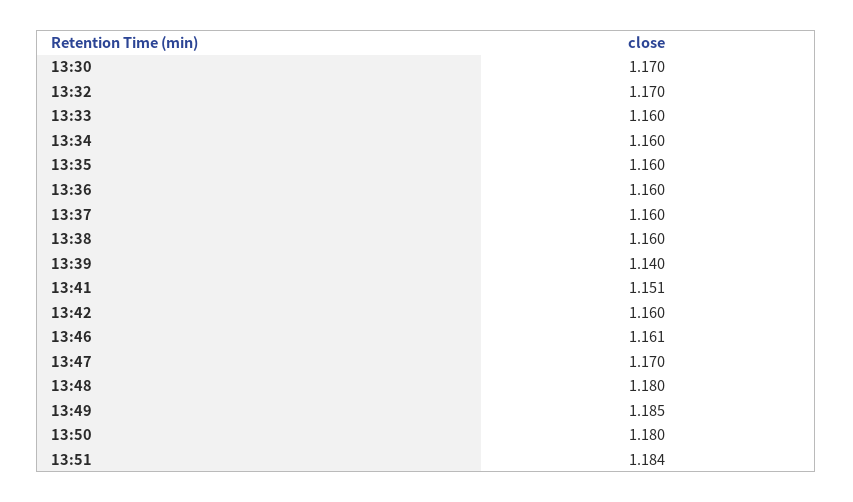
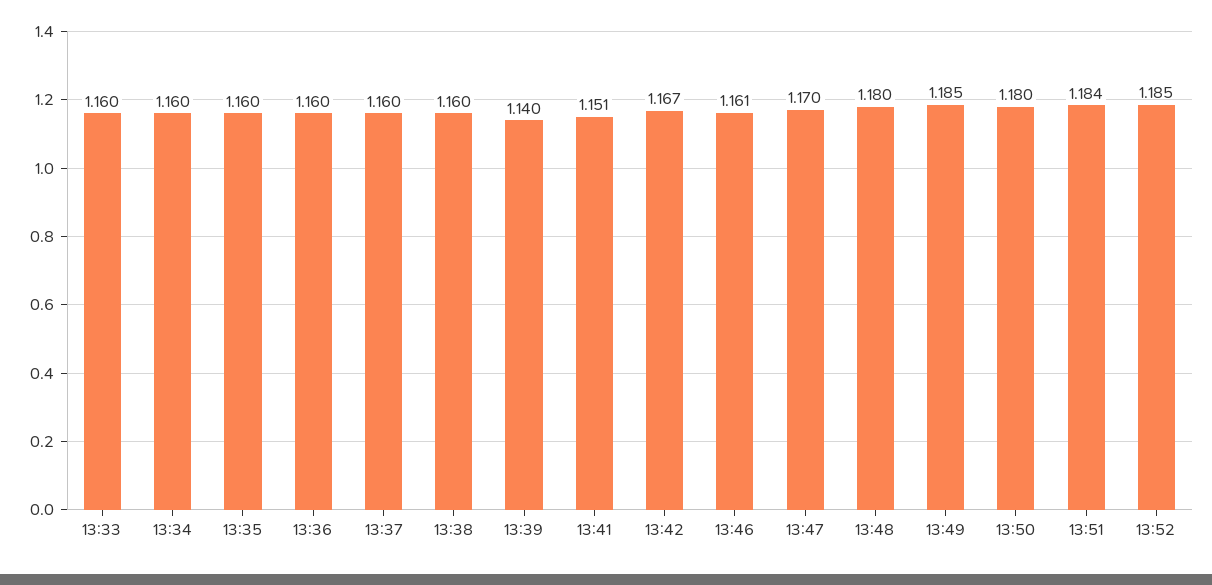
13:30: 1.17 -> none
13:32: 1.17 -> none
13:42: 1.16 -> 1.167
13:52: none -> 1.185

